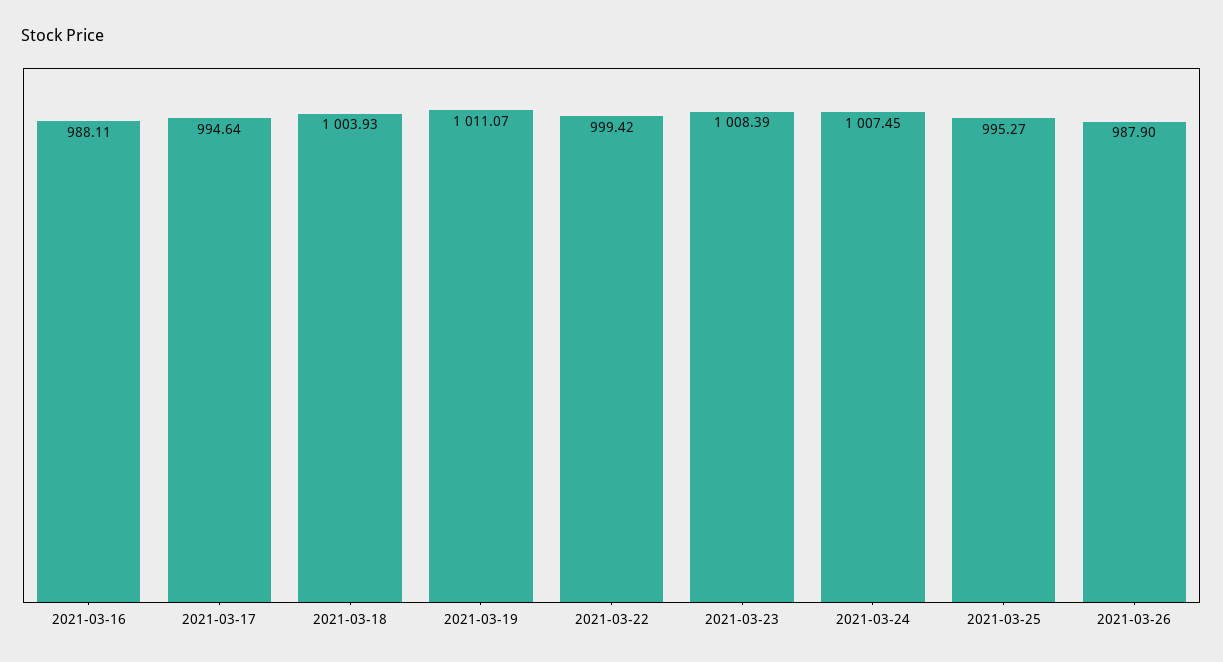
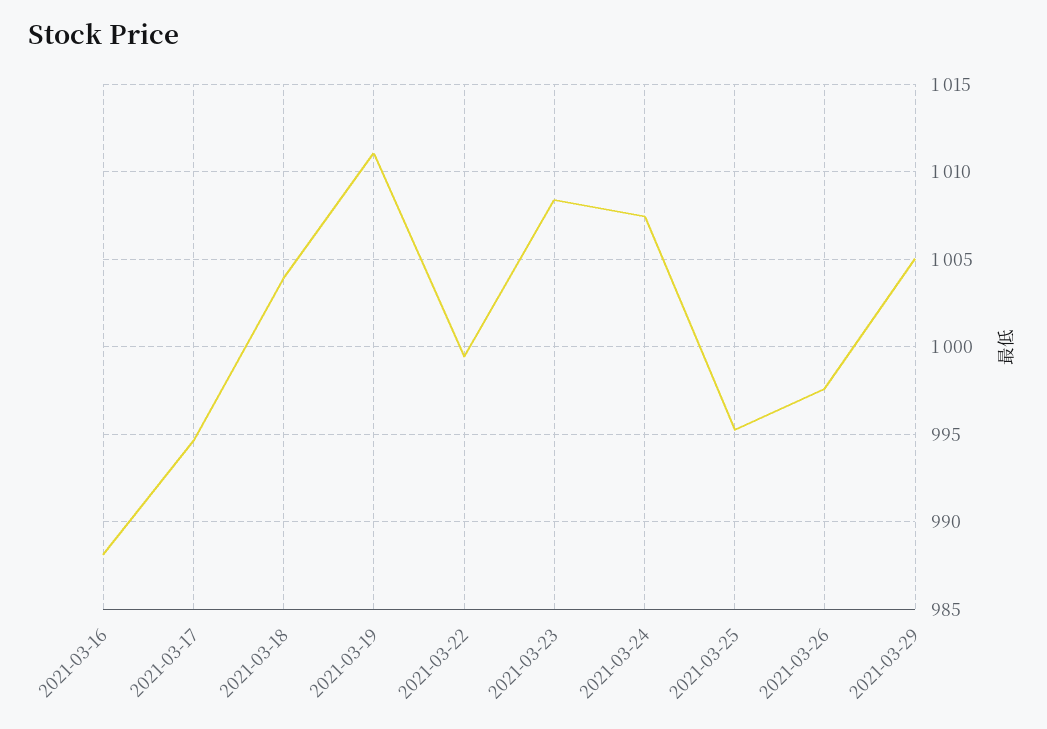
2021-03-26: 987.9 -> 997.5
2021-03-29: none -> 1005

